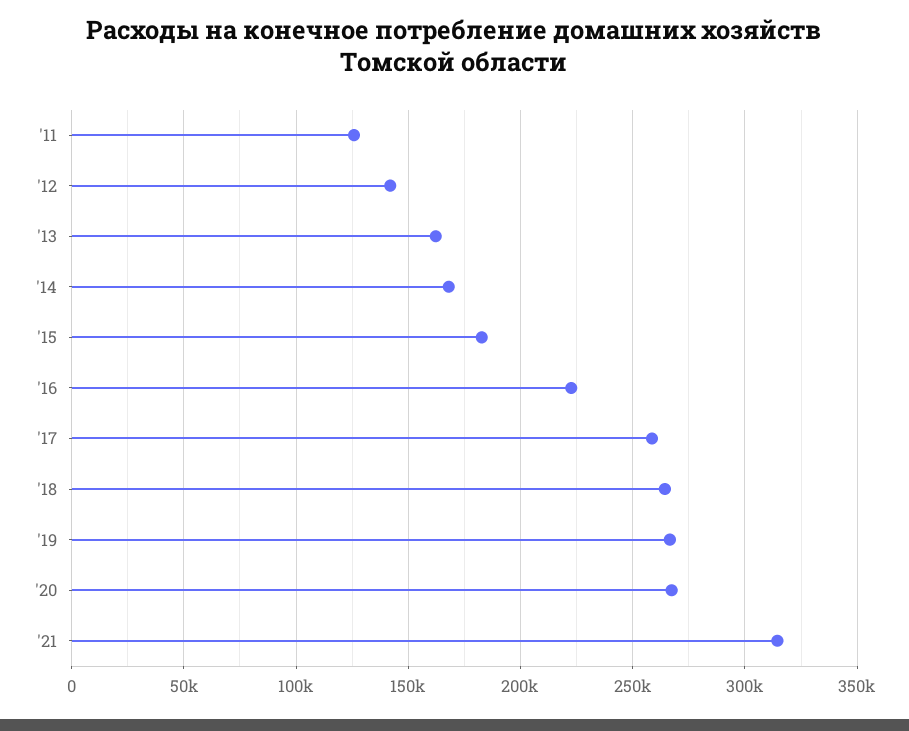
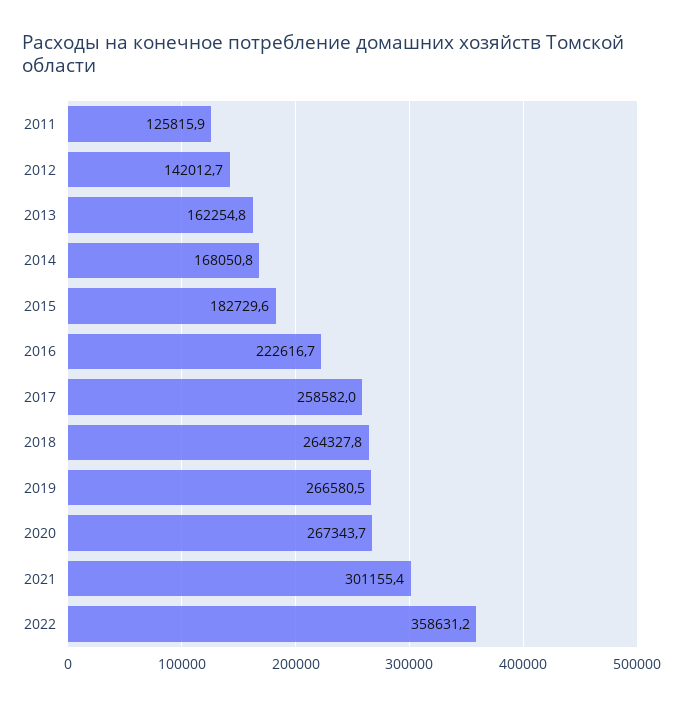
'21: 315000 -> 301155.4
2022: none -> 358631.2

